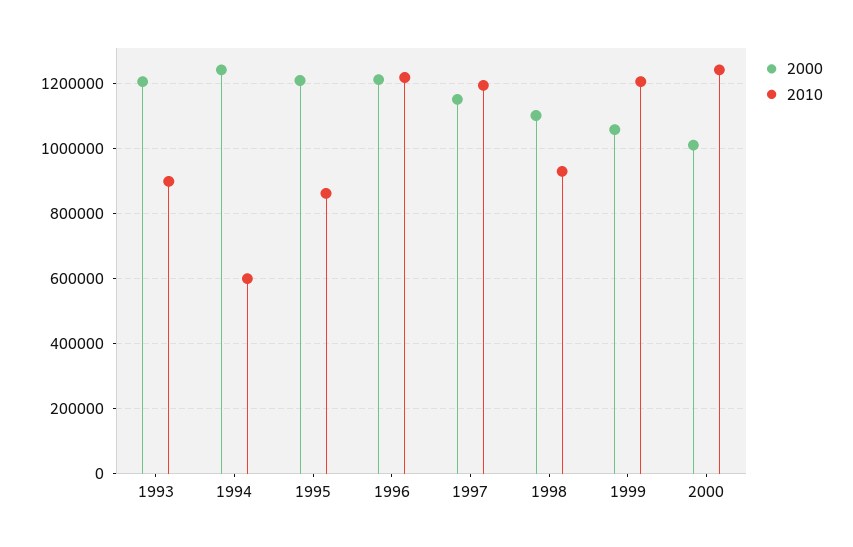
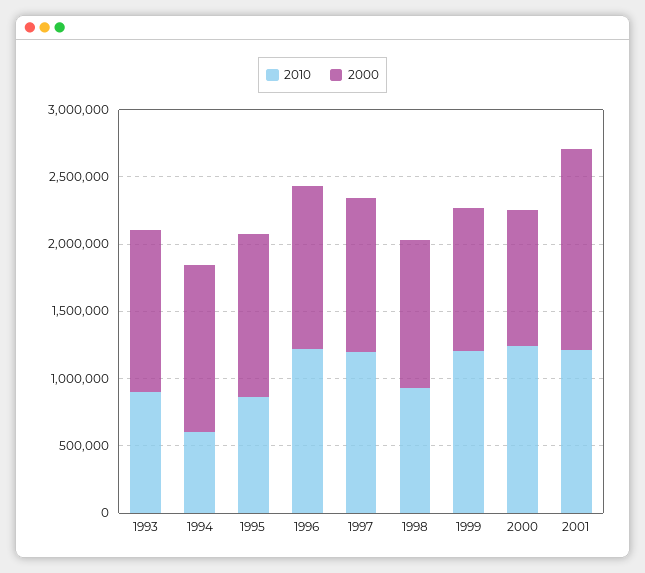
2010, 2001: none -> 1200000
2000, 2001: none -> 1500000

